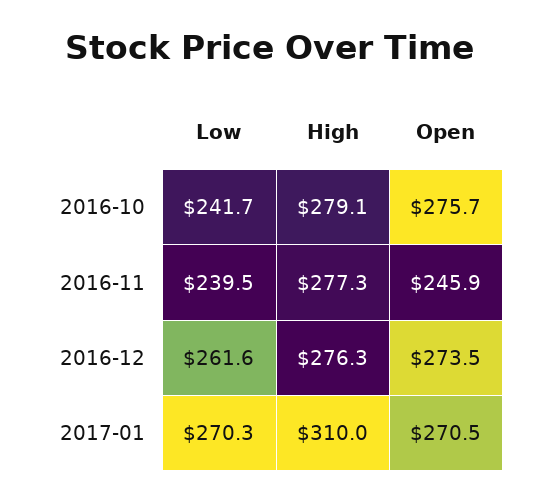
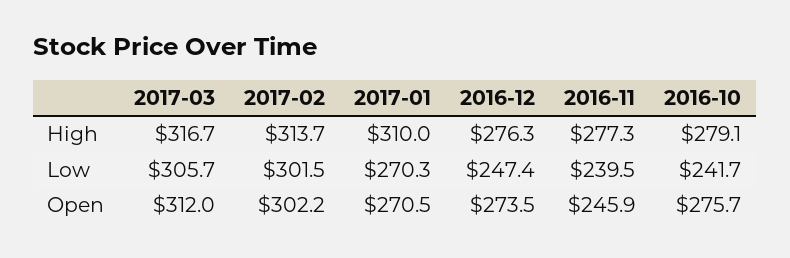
Low, 2016-12: 261.6 -> 247.4
High, 2017-03: none -> 316.7
High, 2017-02: none -> 313.7
Low, 2017-03: none -> 305.7
Low, 2017-02: none -> 301.5
Open, 2017-03: none -> 312
Open, 2017-02: none -> 302.2

